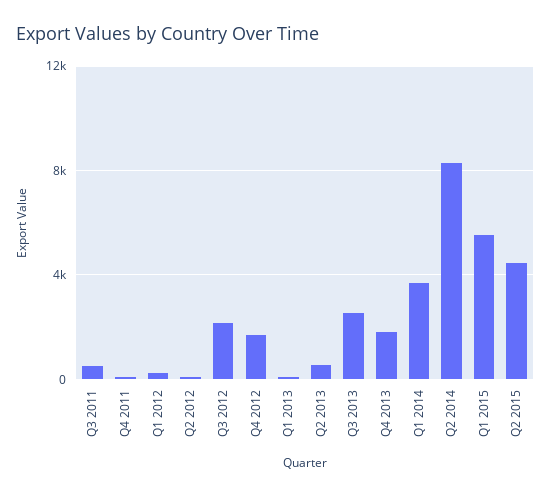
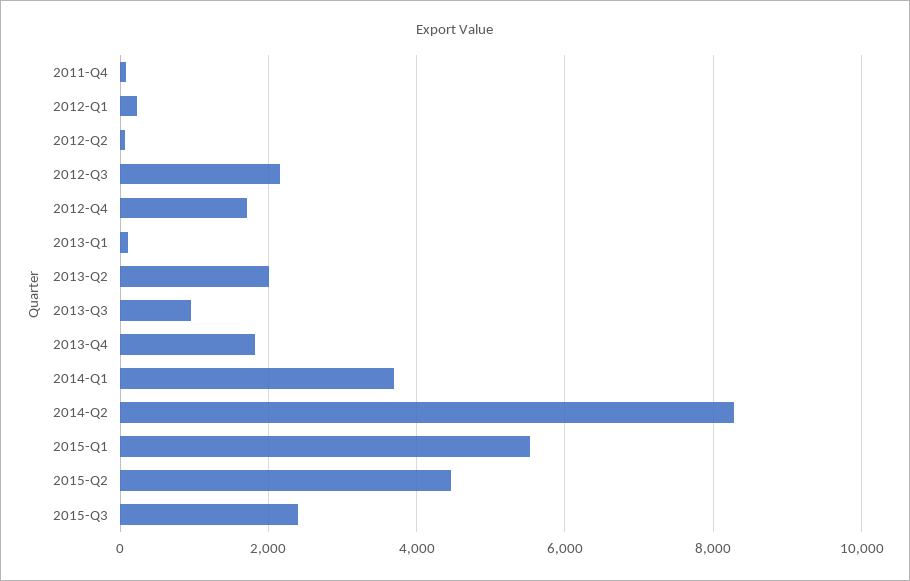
Q3 2011: 500 -> none
Q2 2013: 500 -> 2000
Q3 2013: 2500 -> 1000
2015-Q3: none -> 2400

